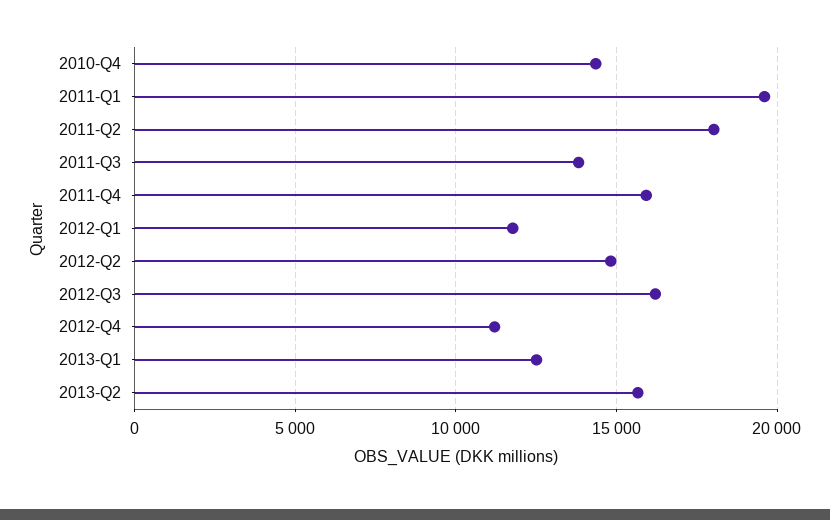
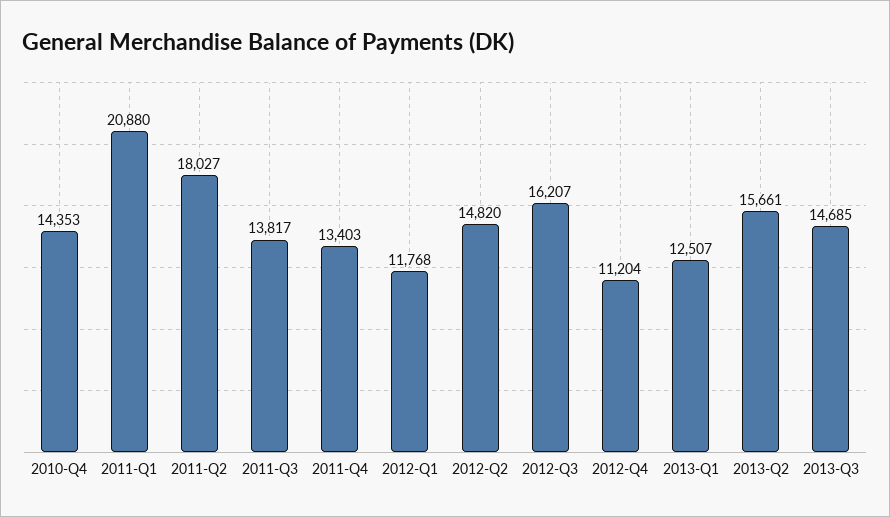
2011-Q1: 19500 -> 20880
2011-Q4: 16000 -> 13403
2013-Q3: none -> 14685

